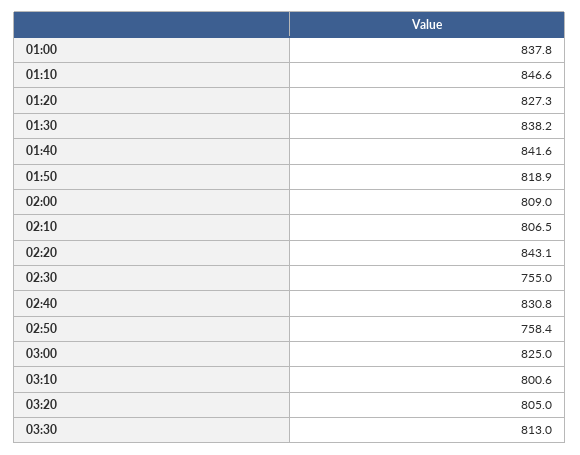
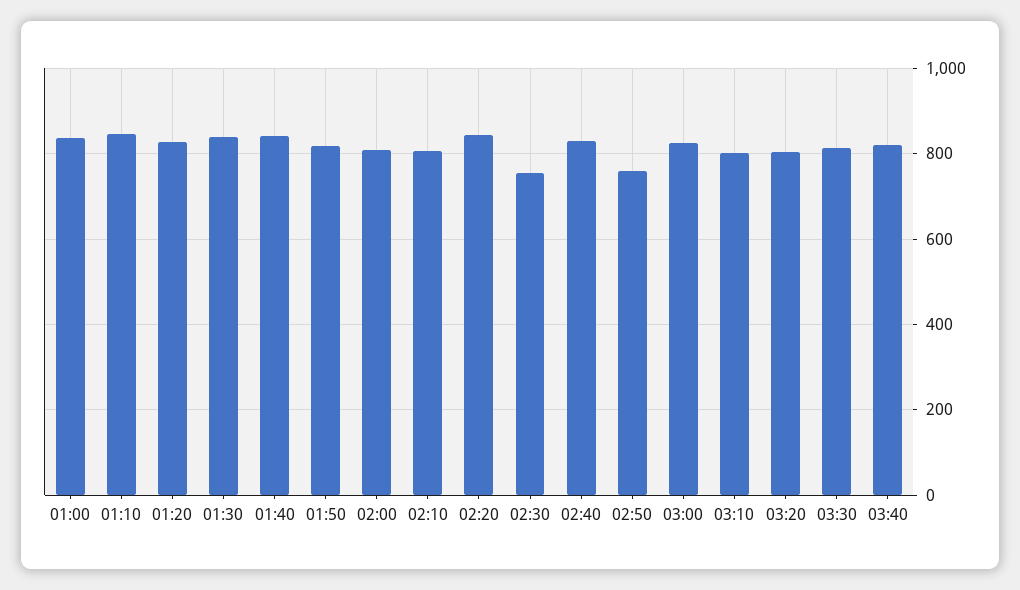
03:40: none -> 820

